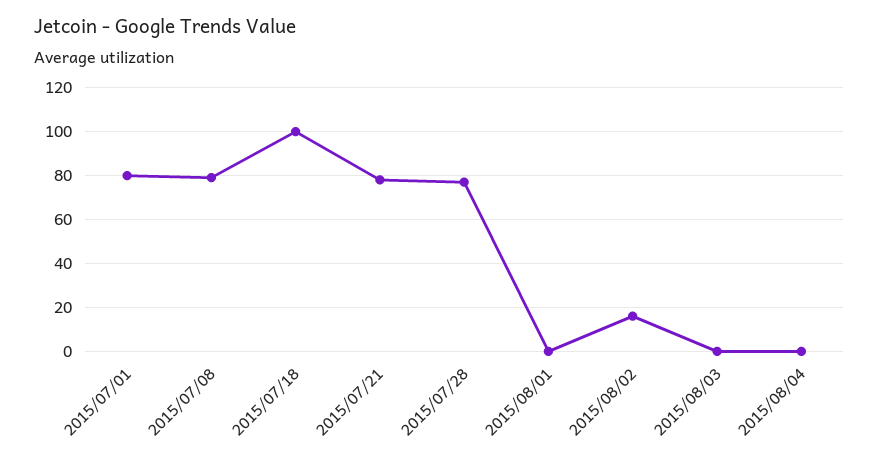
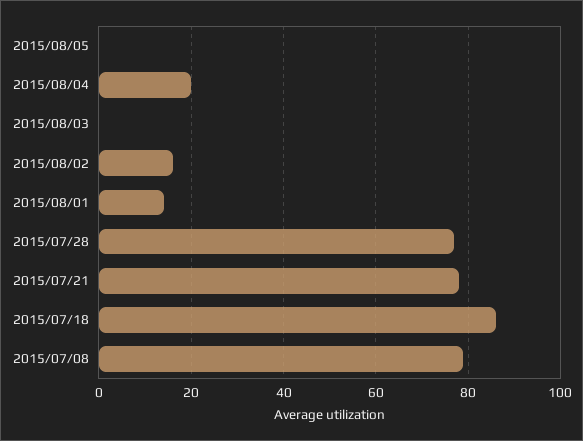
2015/07/01: 80 -> none
2015/07/18: 100 -> 85
2015/08/01: 0 -> 15
2015/08/04: 0 -> 20
2015/08/05: none -> 0

